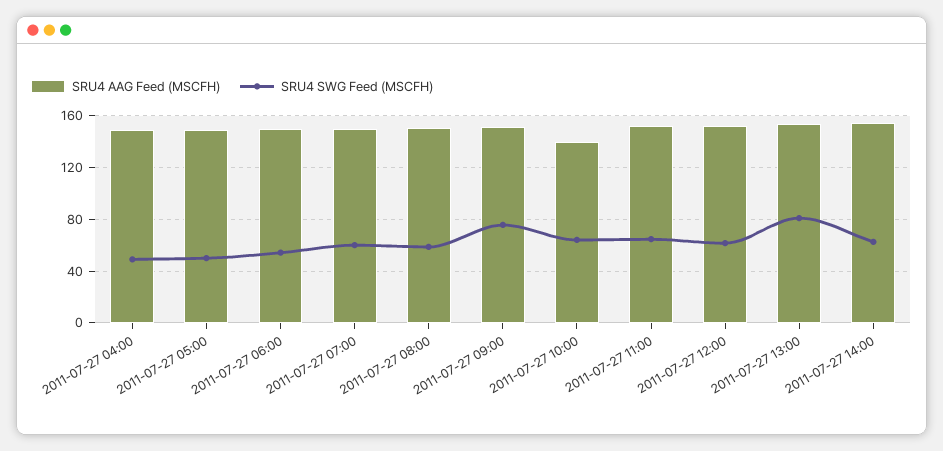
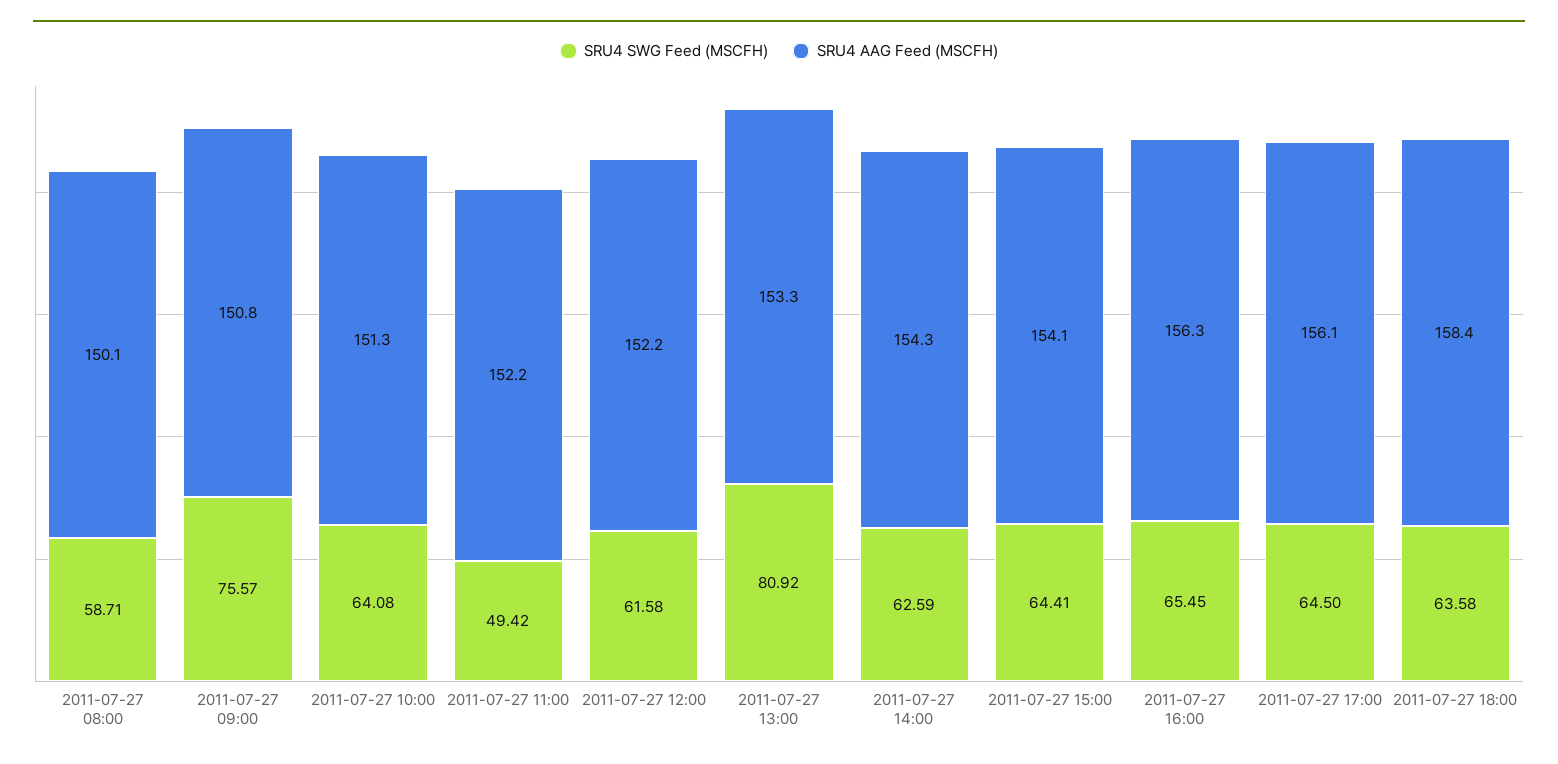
SRU4 AAG Feed (MSCFH), 2011-07-27 04:00: 150 -> none
SRU4 SWG Feed (MSCFH), 2011-07-27 04:00: 50 -> none
SRU4 AAG Feed (MSCFH), 2011-07-27 05:00: 150 -> none
SRU4 SWG Feed (MSCFH), 2011-07-27 05:00: 50 -> none
SRU4 AAG Feed (MSCFH), 2011-07-27 06:00: 150 -> none
SRU4 SWG Feed (MSCFH), 2011-07-27 06:00: 55 -> none
SRU4 AAG Feed (MSCFH), 2011-07-27 07:00: 150 -> none
SRU4 SWG Feed (MSCFH), 2011-07-27 07:00: 60 -> none
SRU4 AAG Feed (MSCFH), 2011-07-27 10:00: 140 -> 151.3
SRU4 SWG Feed (MSCFH), 2011-07-27 11:00: 65 -> 49.42
SRU4 SWG Feed (MSCFH), 2011-07-27 15:00: none -> 64.41
SRU4 AAG Feed (MSCFH), 2011-07-27 15:00: none -> 154.1
SRU4 SWG Feed (MSCFH), 2011-07-27 16:00: none -> 65.45
SRU4 AAG Feed (MSCFH), 2011-07-27 16:00: none -> 156.3
SRU4 SWG Feed (MSCFH), 2011-07-27 17:00: none -> 64.5
SRU4 AAG Feed (MSCFH), 2011-07-27 17:00: none -> 156.1
SRU4 SWG Feed (MSCFH), 2011-07-27 18:00: none -> 63.58
SRU4 AAG Feed (MSCFH), 2011-07-27 18:00: none -> 158.4

